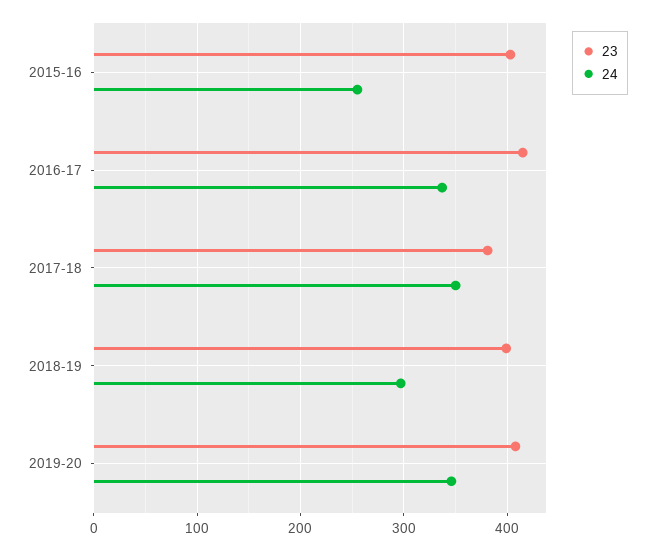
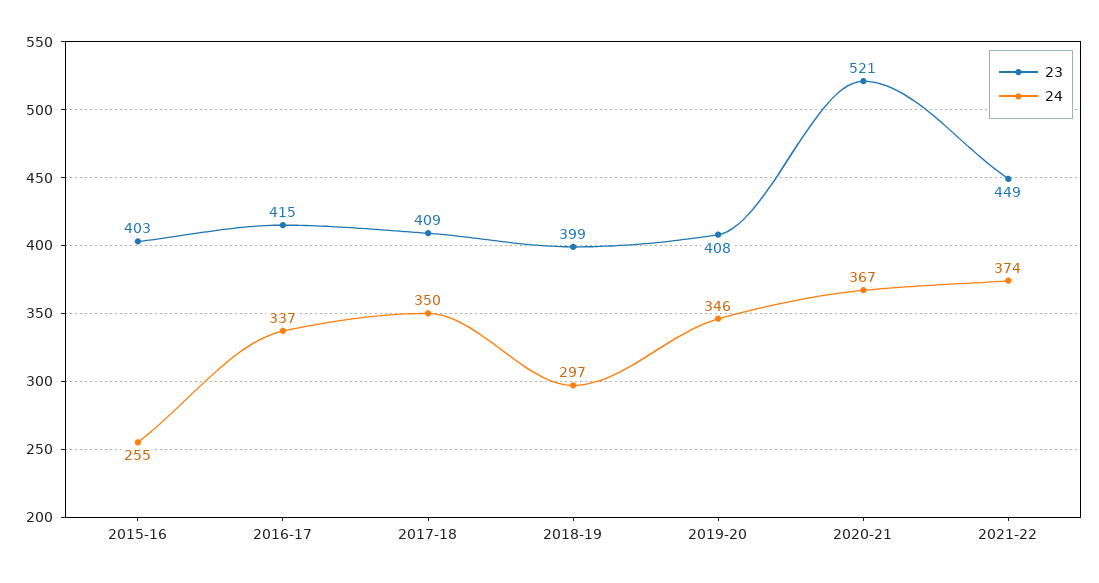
23, 2017-18: 380 -> 409
23, 2020-21: none -> 521
24, 2020-21: none -> 367
23, 2021-22: none -> 449
24, 2021-22: none -> 374

